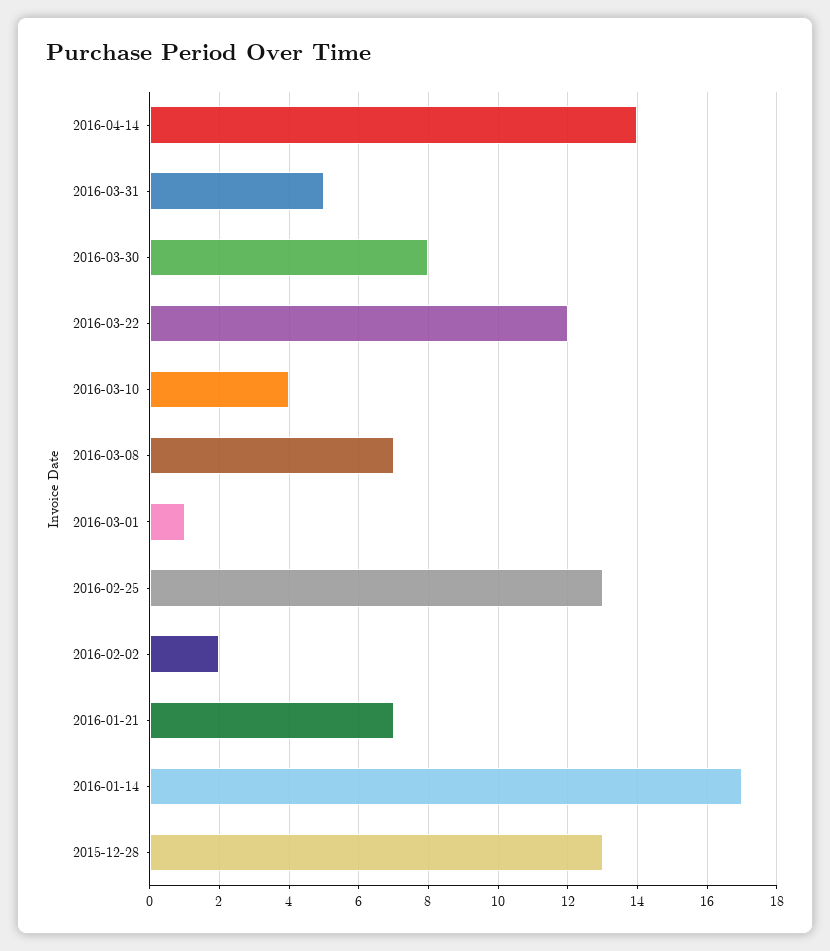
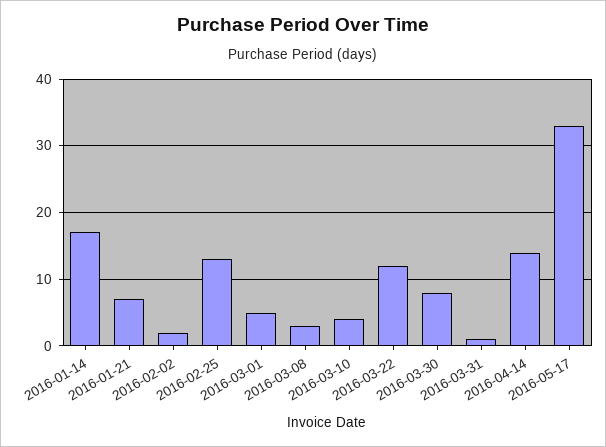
2016-03-31: 5 -> 1
2016-03-08: 7 -> 3
2016-03-01: 1 -> 5
2015-12-28: 13 -> none
2016-05-17: none -> 33

